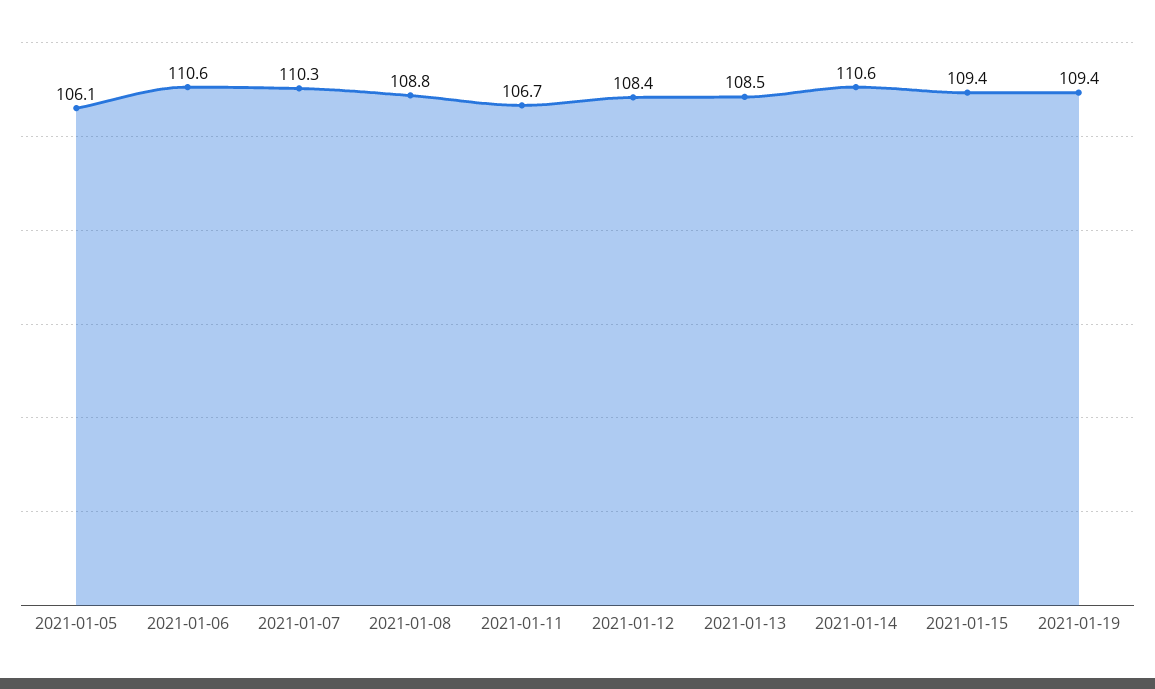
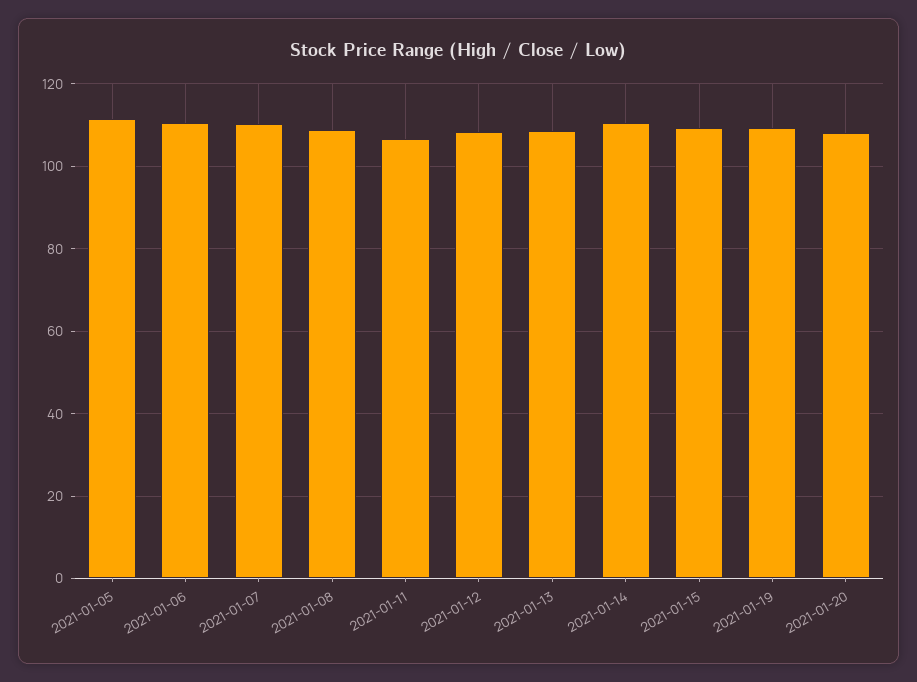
2021-01-05: 106.1 -> 112
2021-01-20: none -> 108

